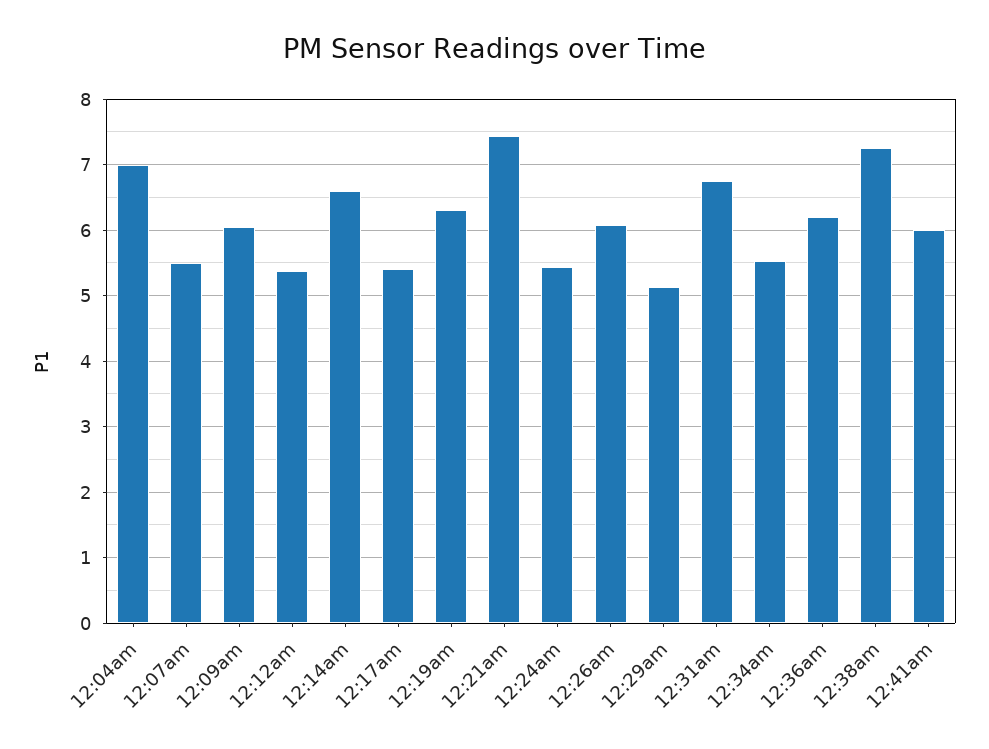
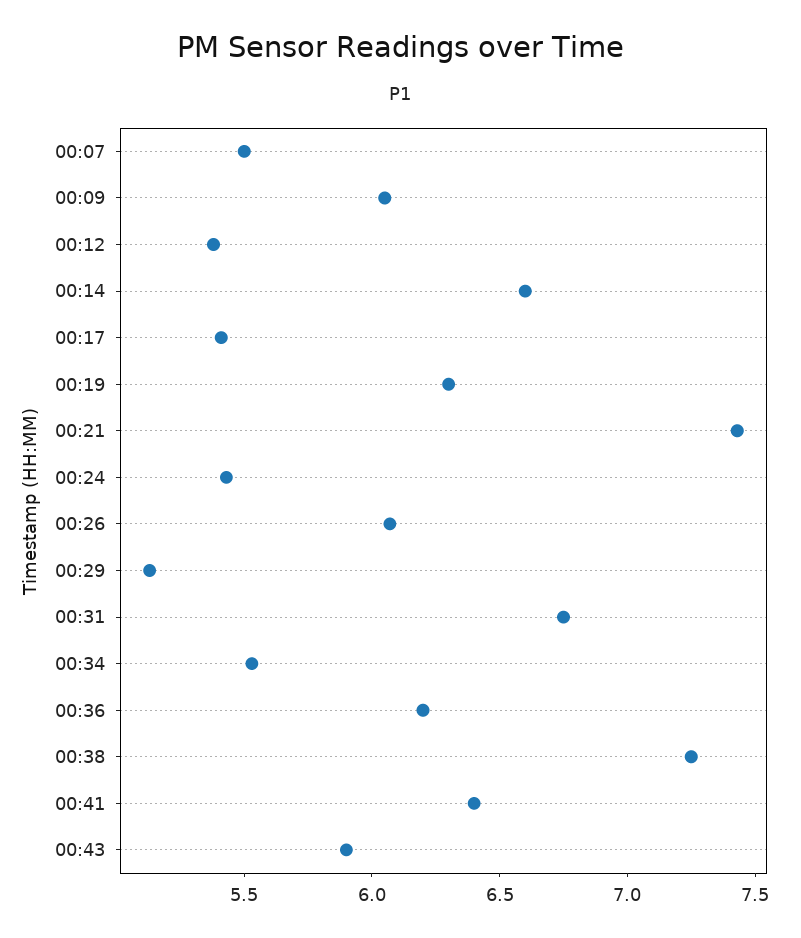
12:04am: 7 -> none
12:41am: 6 -> 6.4
00:43: none -> 5.9

